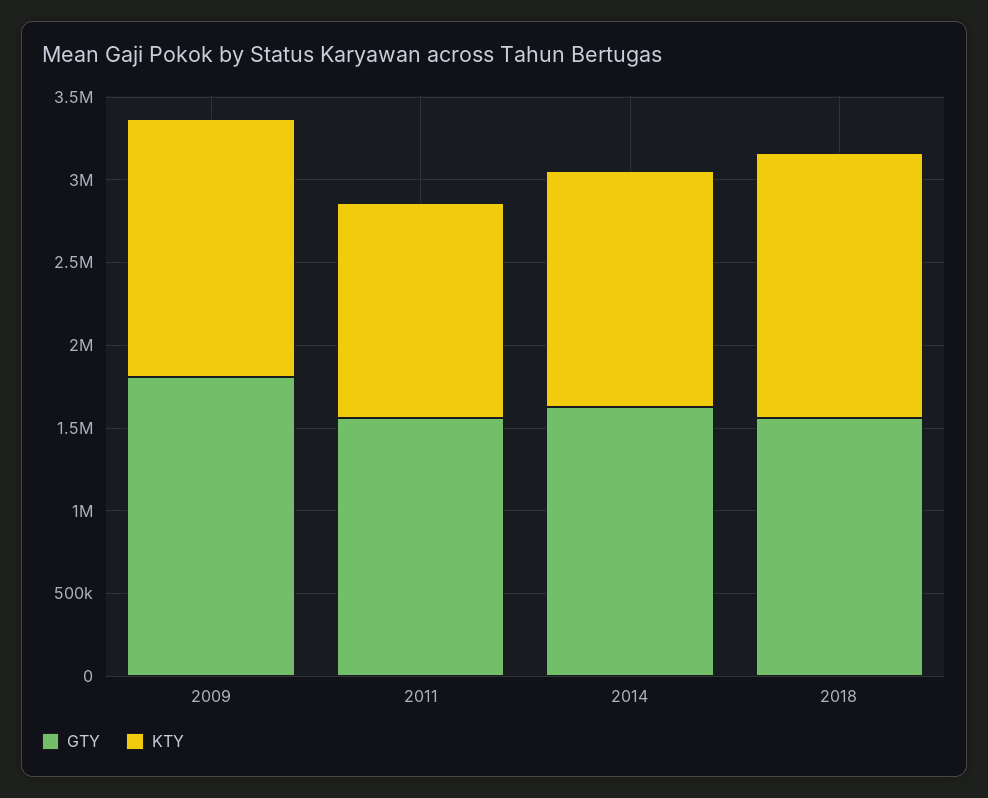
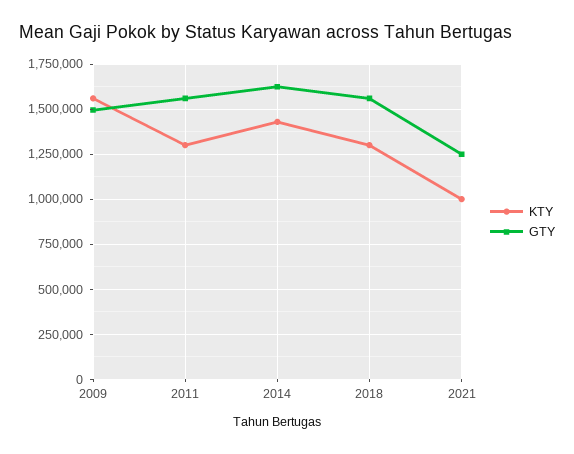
GTY, 2009: 1800000 -> 1500000
KTY, 2018: 1600000 -> 1300000
KTY, 2021: none -> 1000000
GTY, 2021: none -> 1250000

